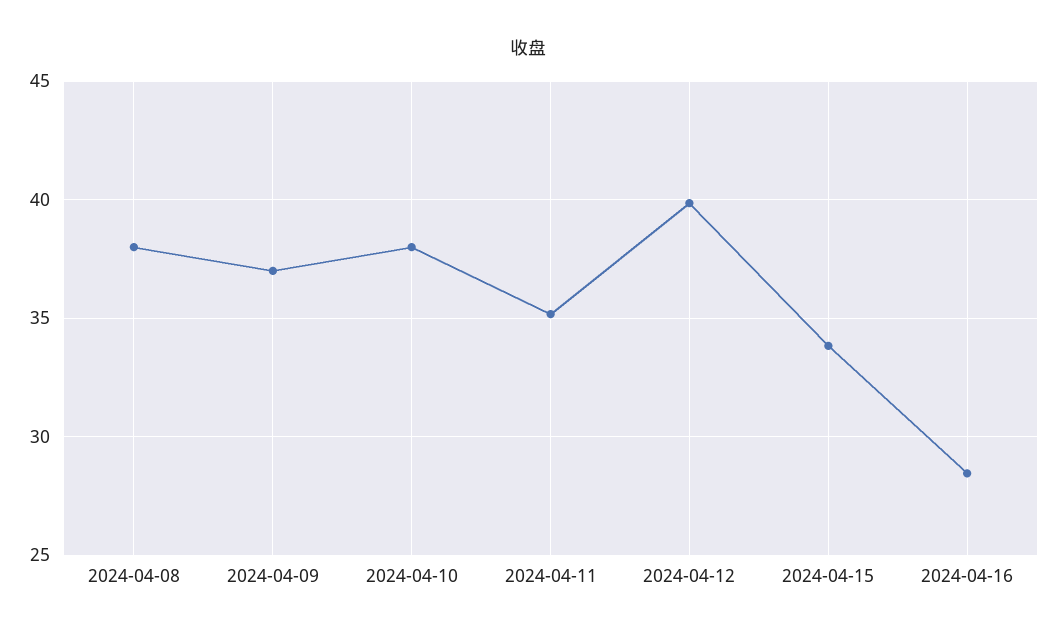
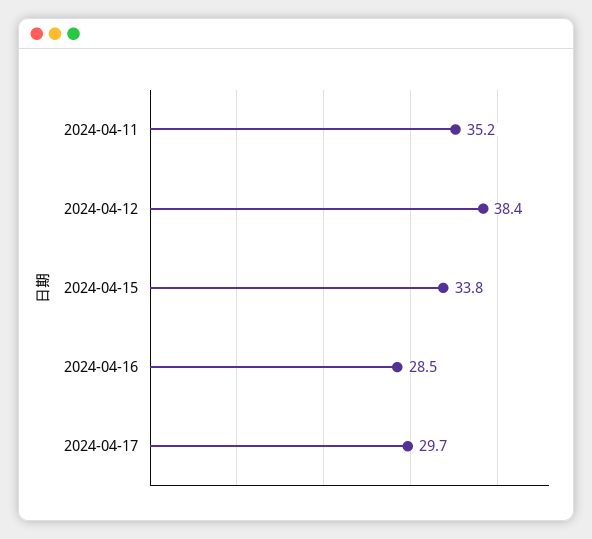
2024-04-08: 38 -> none
2024-04-09: 37 -> none
2024-04-10: 38 -> none
2024-04-12: 40 -> 38.4
2024-04-17: none -> 29.7

